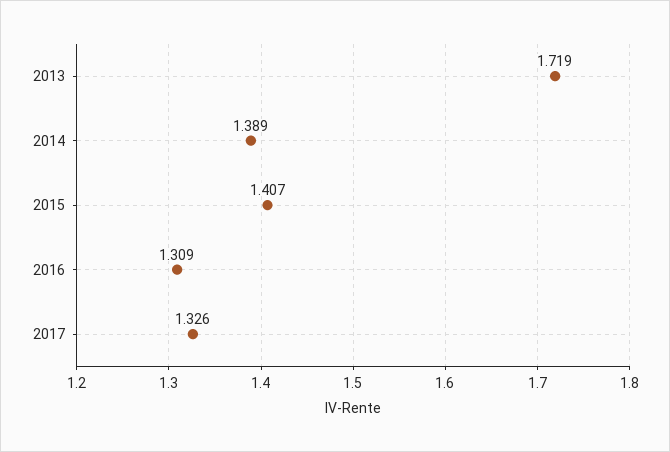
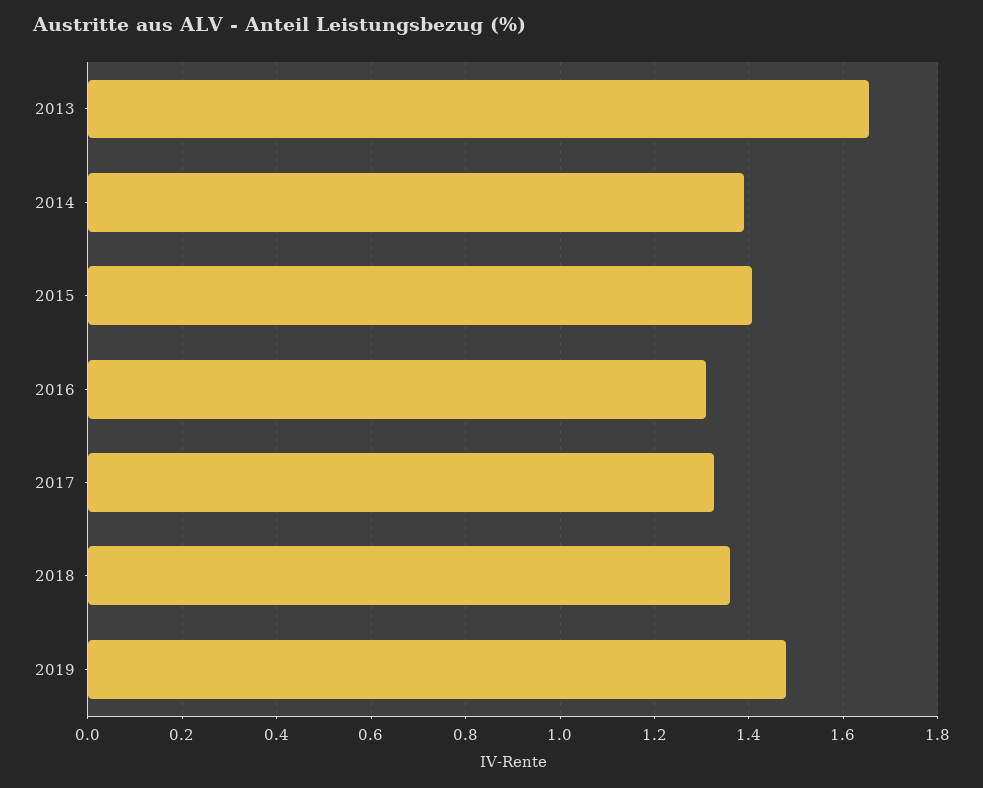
2013: 1.719 -> 1.66
2018: none -> 1.36
2019: none -> 1.48

